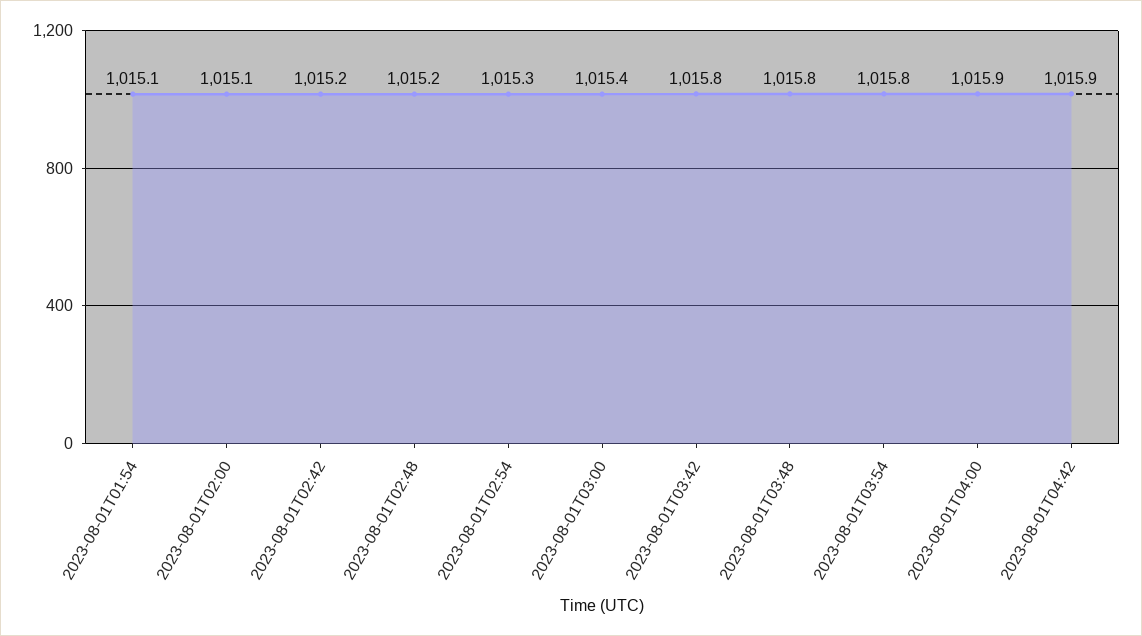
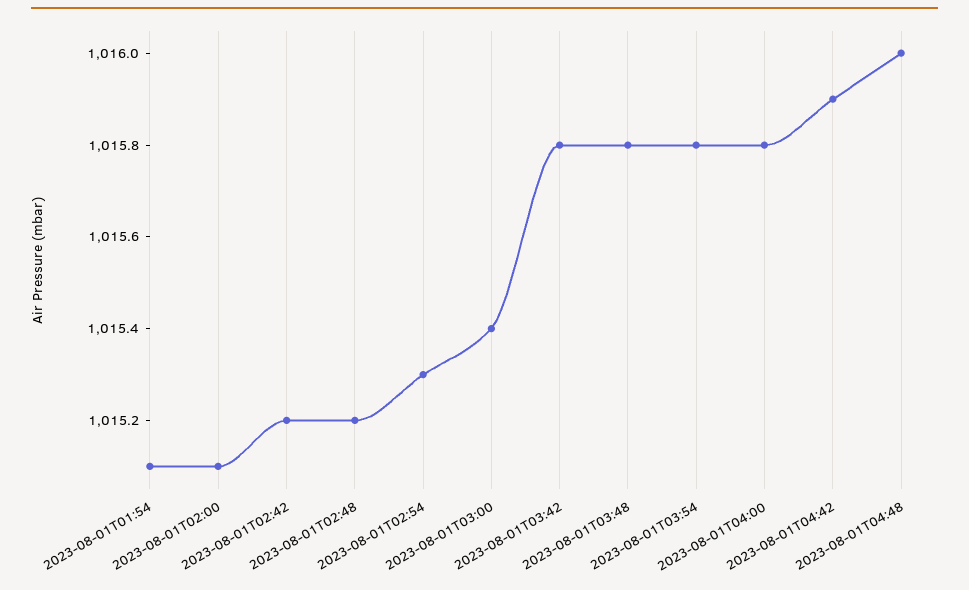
2023-08-01T04:00: 1015.9 -> 1015.8
2023-08-01T04:48: none -> 1016

